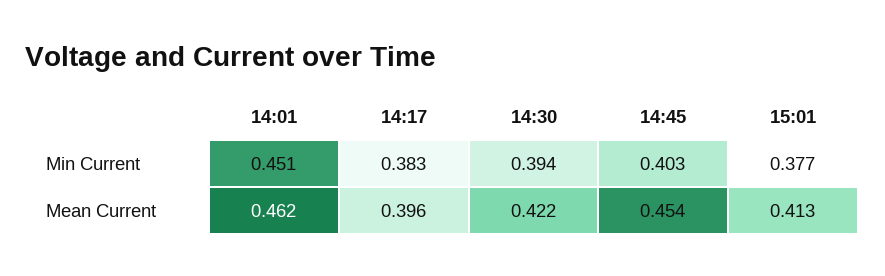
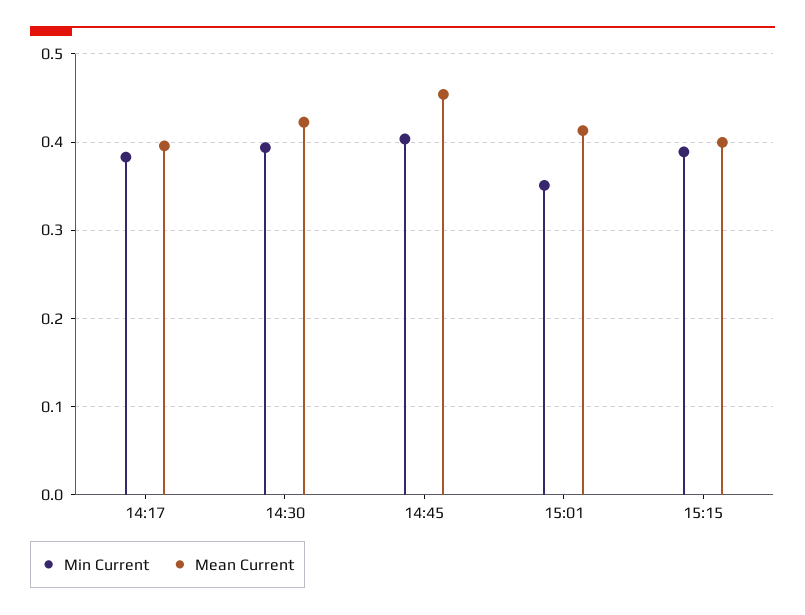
Min Current, 14:01: 0.451 -> none
Min Current, 15:01: 0.377 -> 0.35
Mean Current, 14:01: 0.462 -> none
Min Current, 15:15: none -> 0.39
Mean Current, 15:15: none -> 0.4

